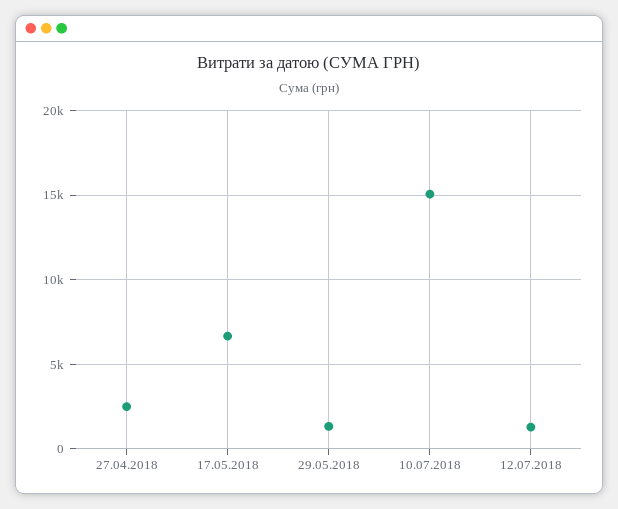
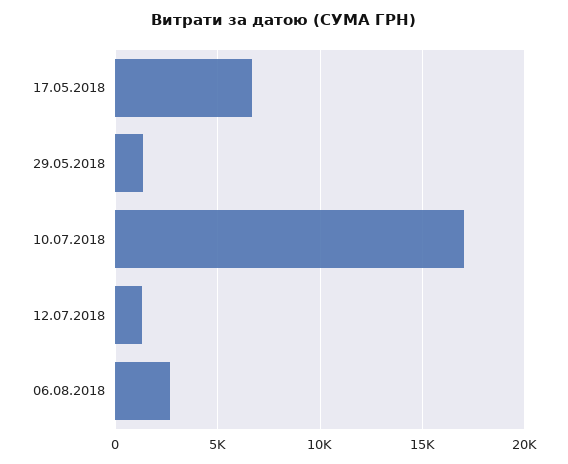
27.04.2018: 2500 -> none
10.07.2018: 15000 -> 17000
06.08.2018: none -> 2500

